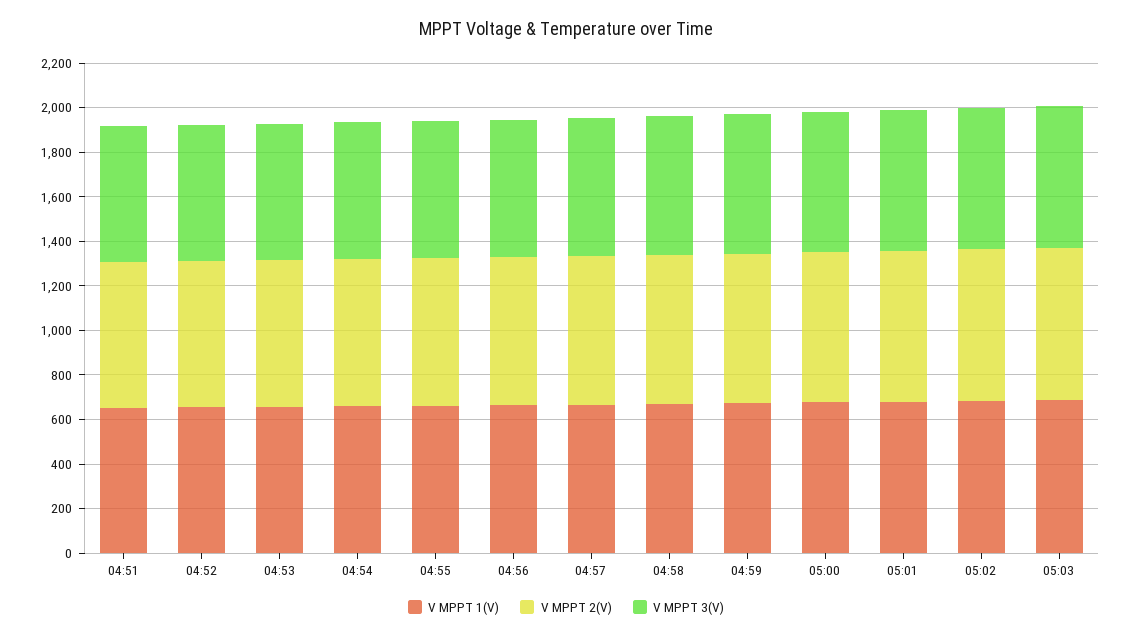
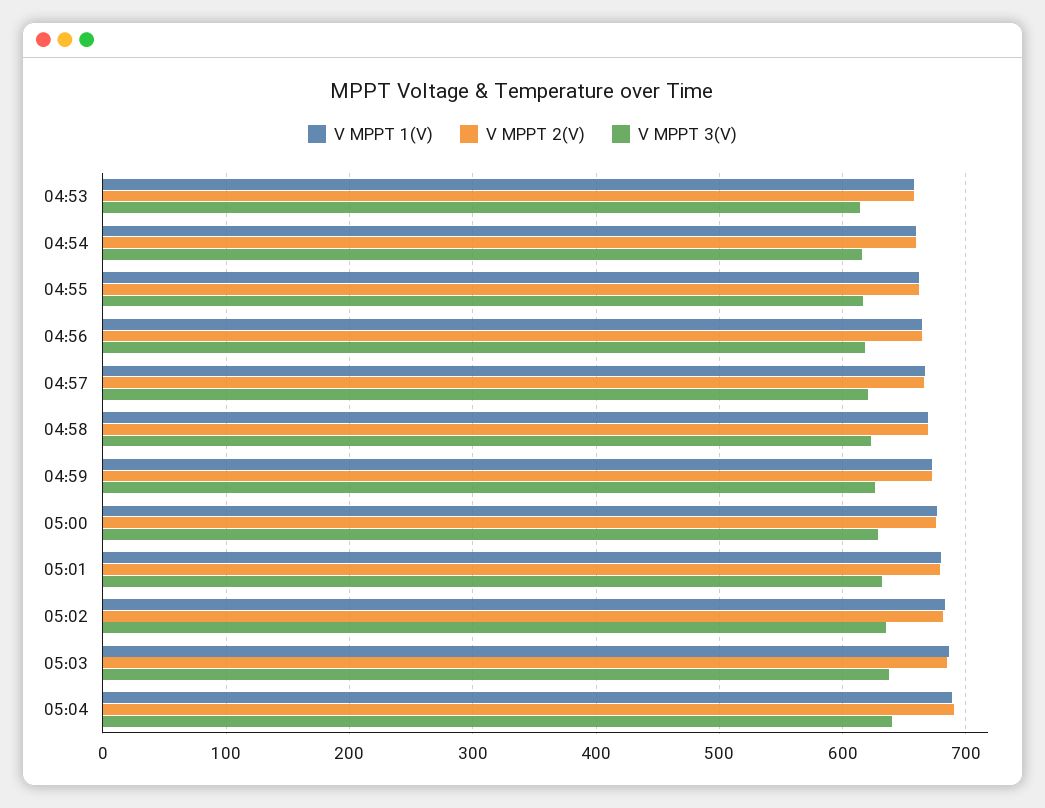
V MPPT 1(V), 04:51: 650 -> none
V MPPT 2(V), 04:51: 650 -> none
V MPPT 3(V), 04:51: 600 -> none
V MPPT 1(V), 04:52: 650 -> none
V MPPT 2(V), 04:52: 650 -> none
V MPPT 3(V), 04:52: 600 -> none
V MPPT 1(V), 05:04: none -> 690
V MPPT 2(V), 05:04: none -> 690
V MPPT 3(V), 05:04: none -> 640

